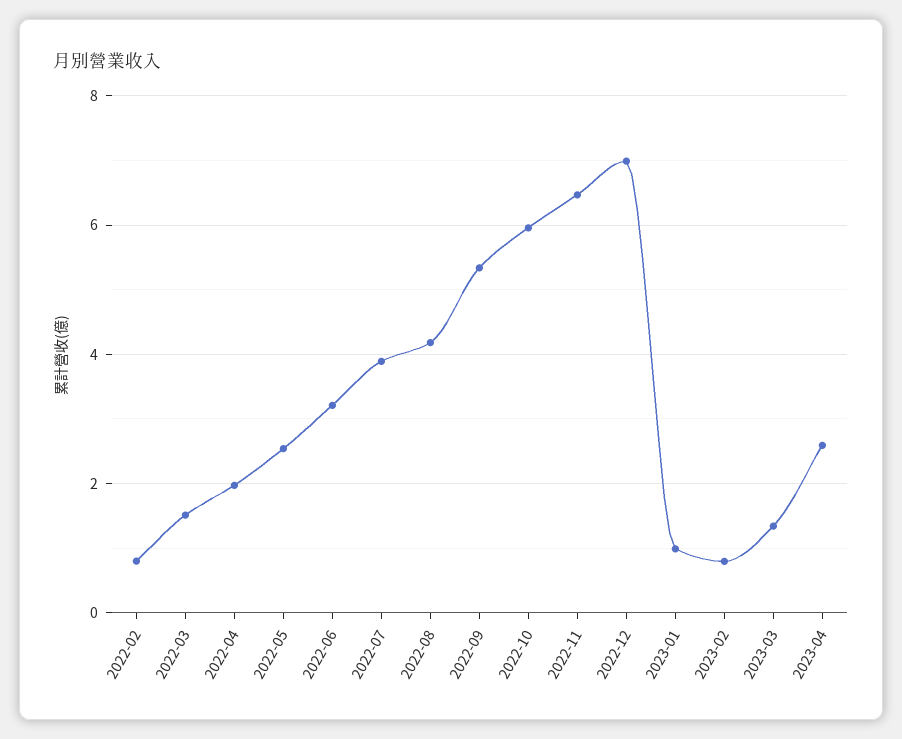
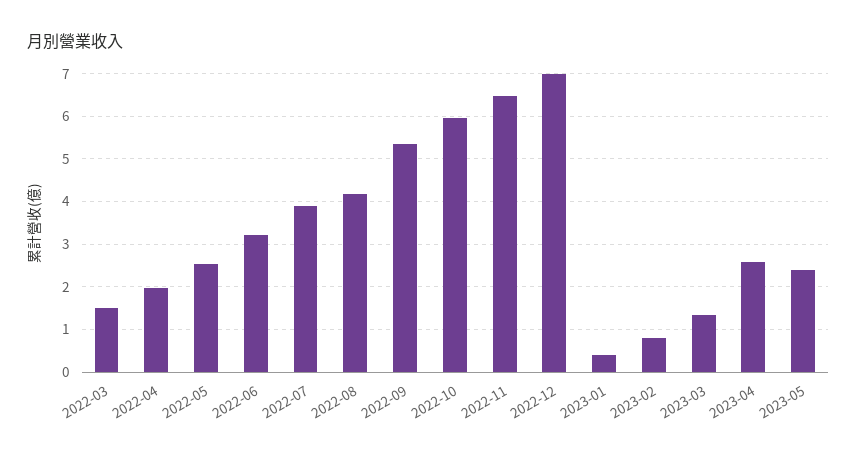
2022-02: 0.8 -> none
2023-01: 1 -> 0.4
2023-05: none -> 2.4

